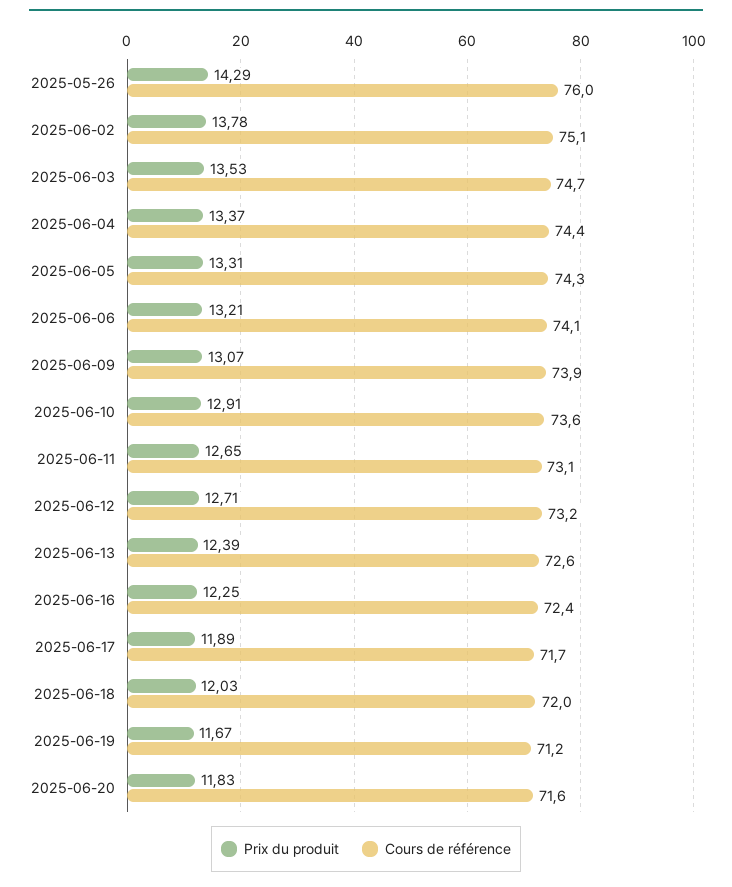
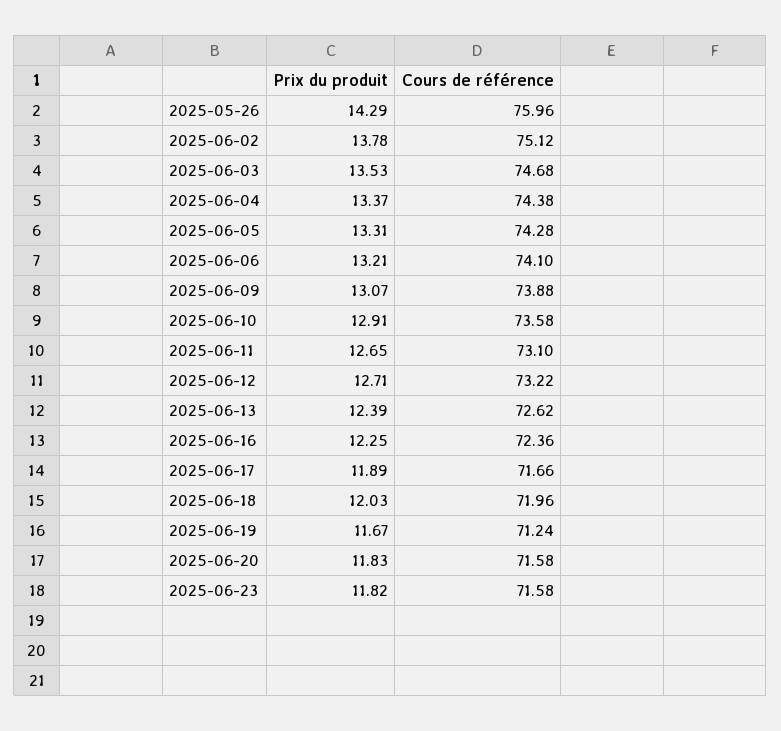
Prix du produit, 2025-06-23: none -> 11.82
Cours de référence, 2025-06-23: none -> 71.58

